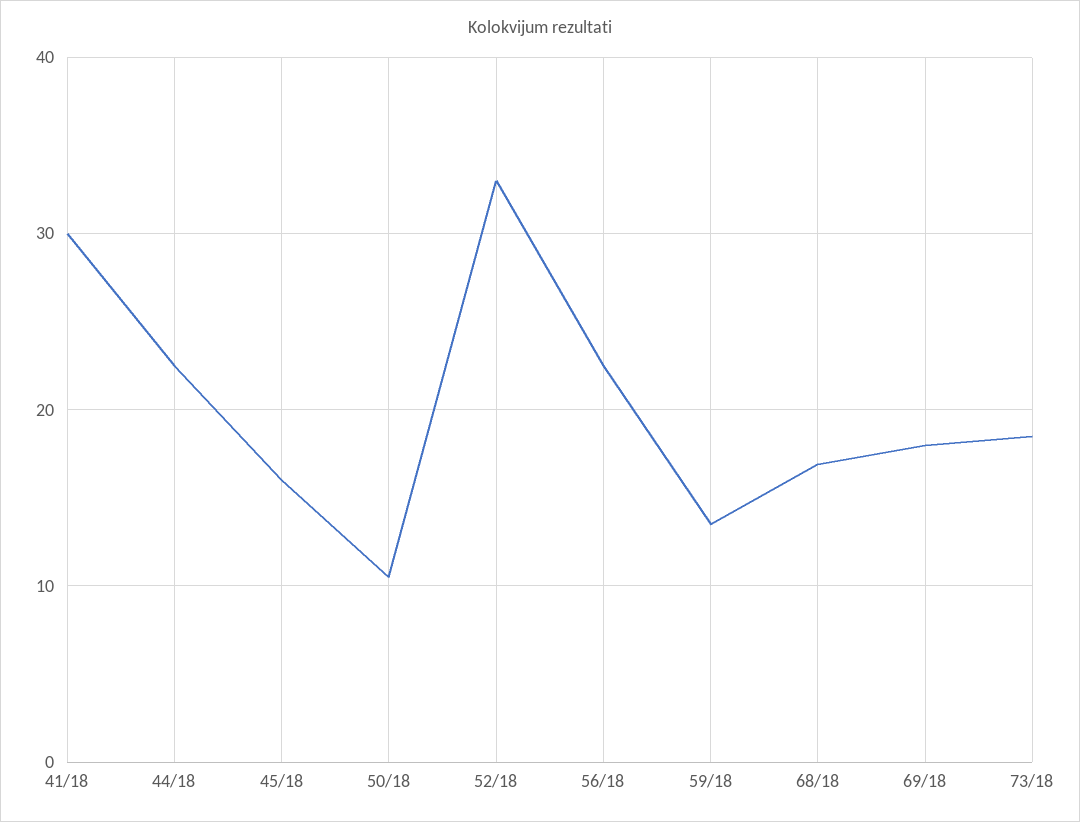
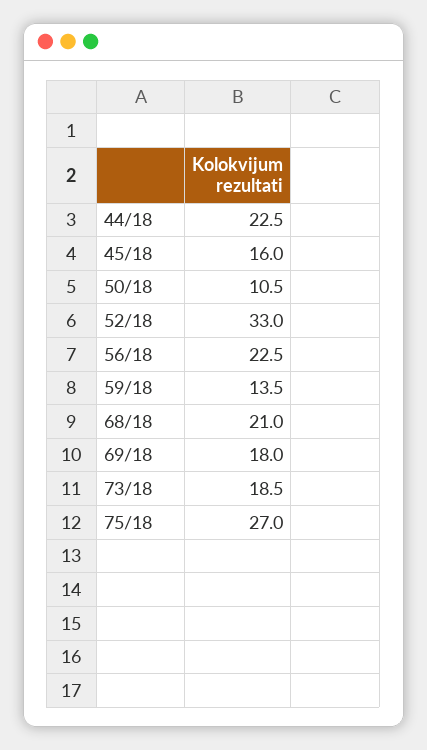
41/18: 30 -> none
68/18: 17 -> 21
75/18: none -> 27

